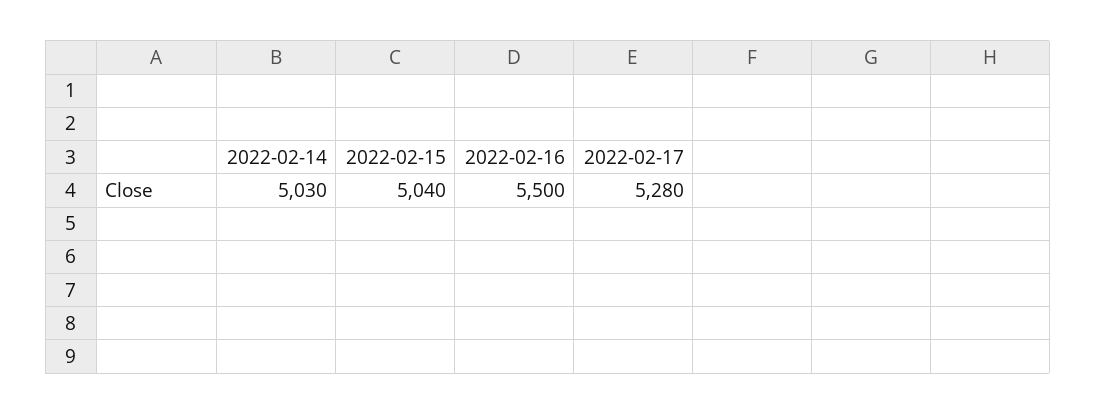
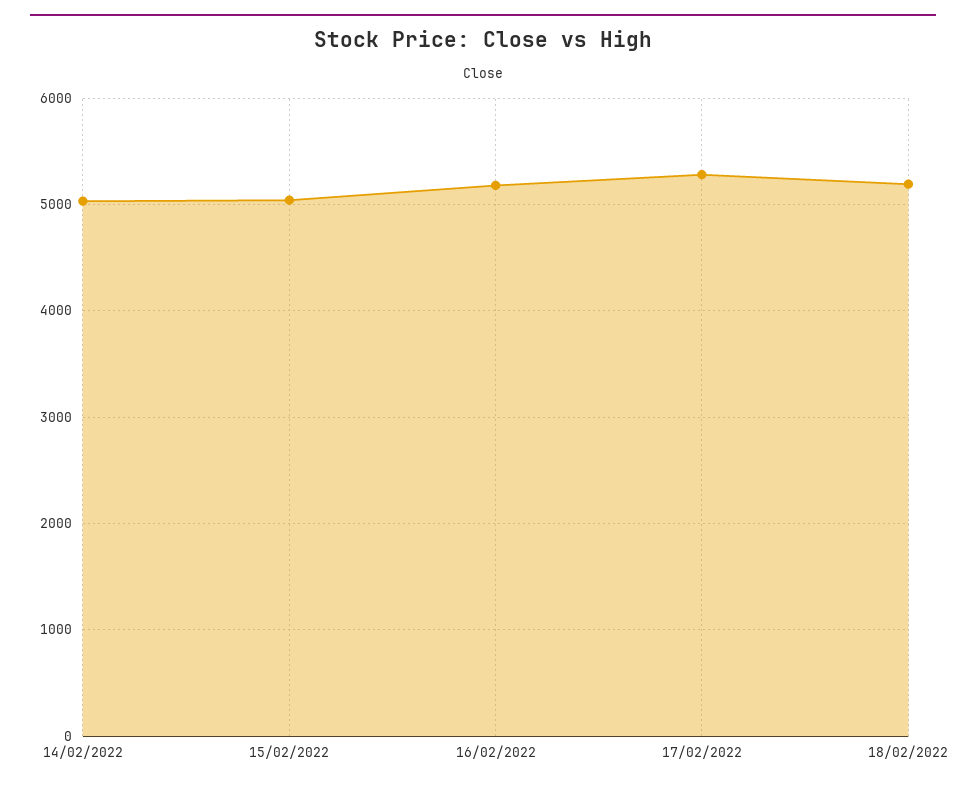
2022-02-16: 5500 -> 5200
18/02/2022: none -> 5200

